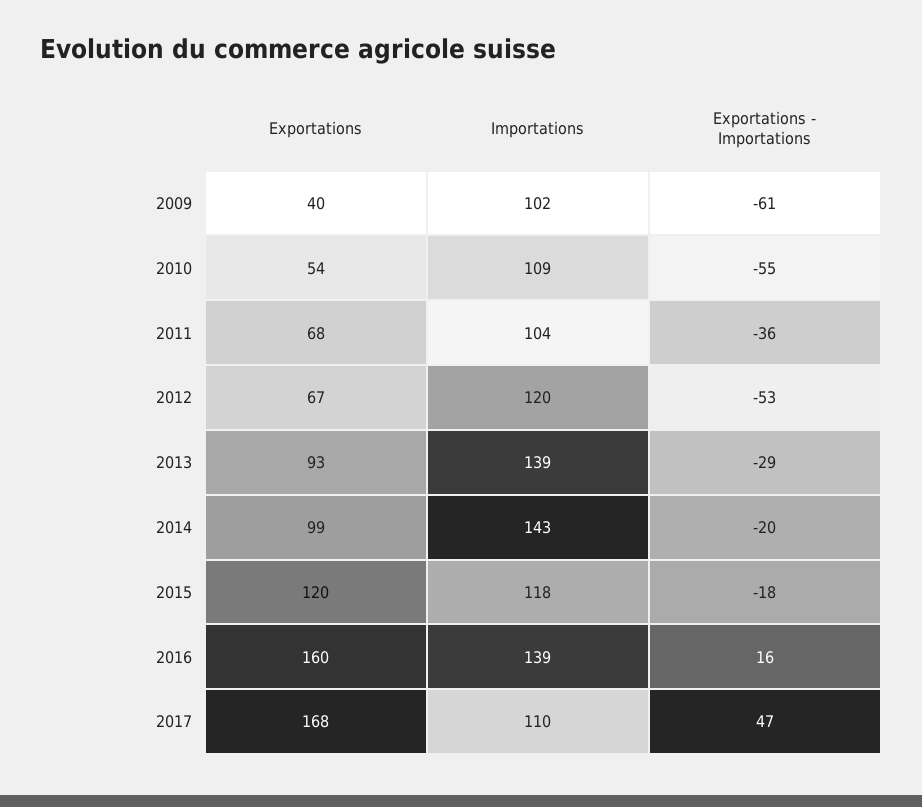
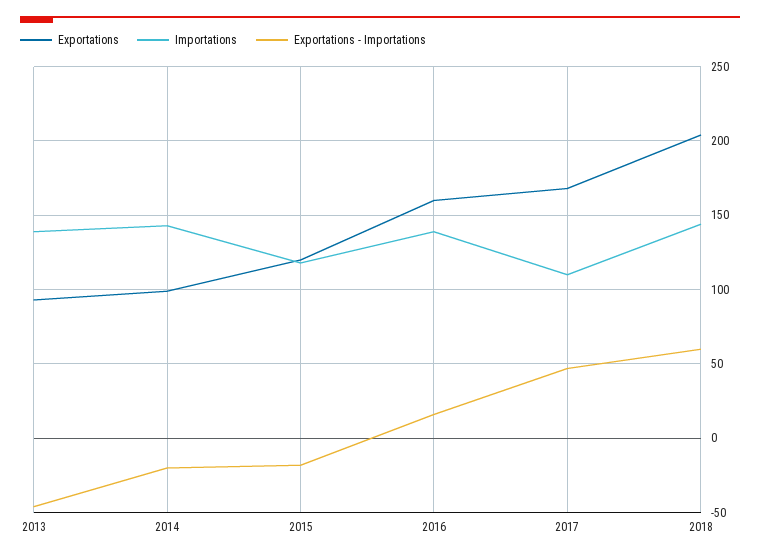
Exportations, 2009: 40 -> none
Importations, 2009: 102 -> none
Exportations - Importations, 2009: -61 -> none
Exportations, 2010: 54 -> none
Importations, 2010: 109 -> none
Exportations - Importations, 2010: -55 -> none
Exportations, 2011: 68 -> none
Importations, 2011: 104 -> none
Exportations - Importations, 2011: -36 -> none
Exportations, 2012: 67 -> none
Importations, 2012: 120 -> none
Exportations - Importations, 2012: -53 -> none
Exportations - Importations, 2013: -29 -> -45
Exportations, 2018: none -> 205
Importations, 2018: none -> 145
Exportations - Importations, 2018: none -> 60

